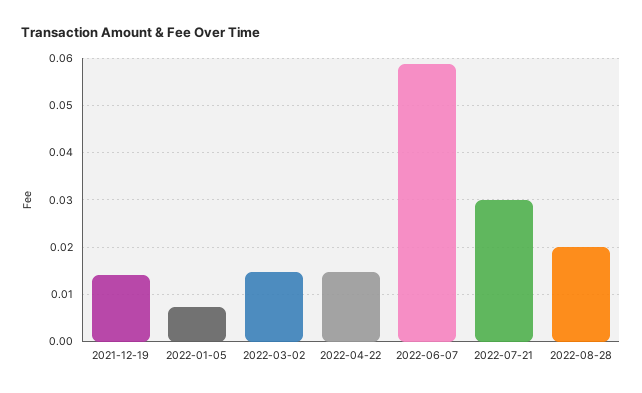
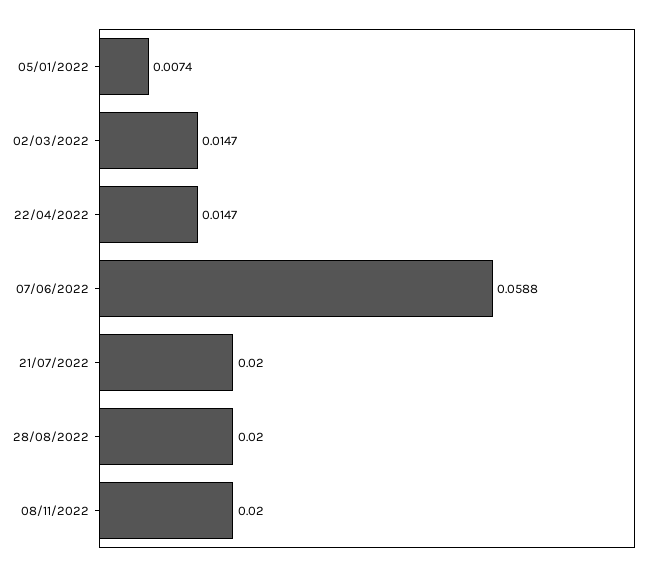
2021-12-19: 0.014 -> none
2022-07-21: 0.03 -> 0.02
08/11/2022: none -> 0.02

